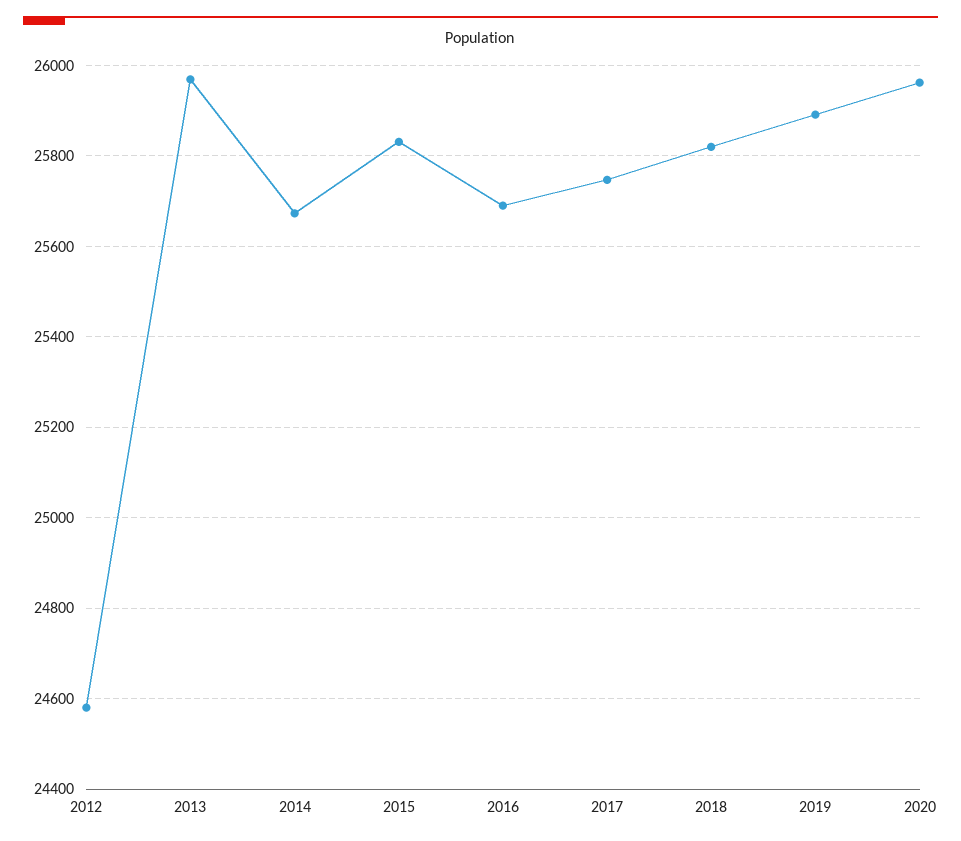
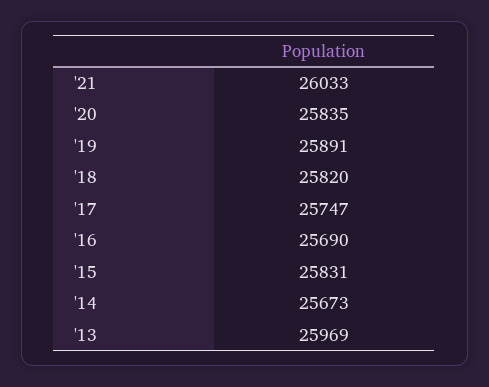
2012: 24580 -> none
2020: 25960 -> 25835
'21: none -> 26033

